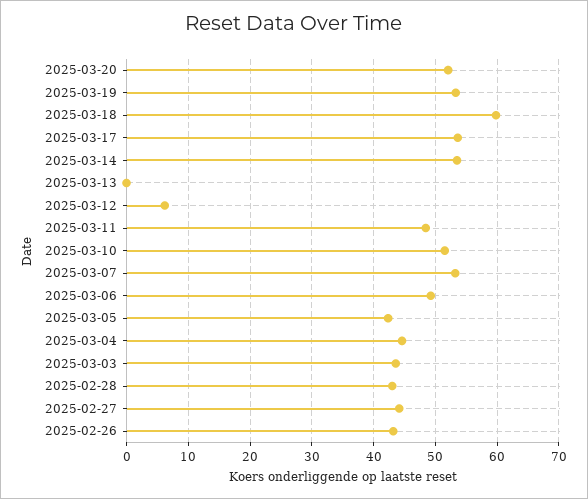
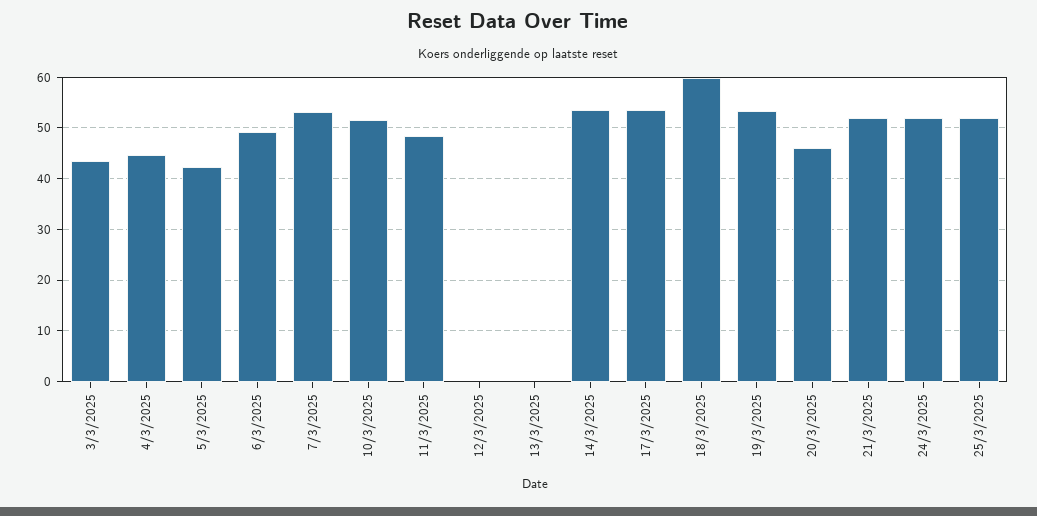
2025-03-20: 52 -> 46
2025-03-12: 6 -> 0
2025-02-28: 43 -> none
2025-02-27: 44 -> none
2025-02-26: 43 -> none
21/3/2025: none -> 52
24/3/2025: none -> 52
25/3/2025: none -> 52

